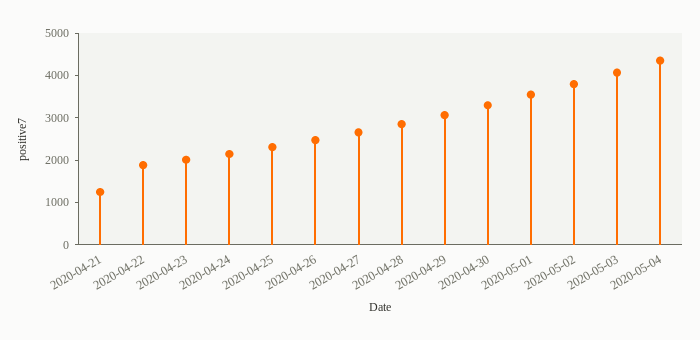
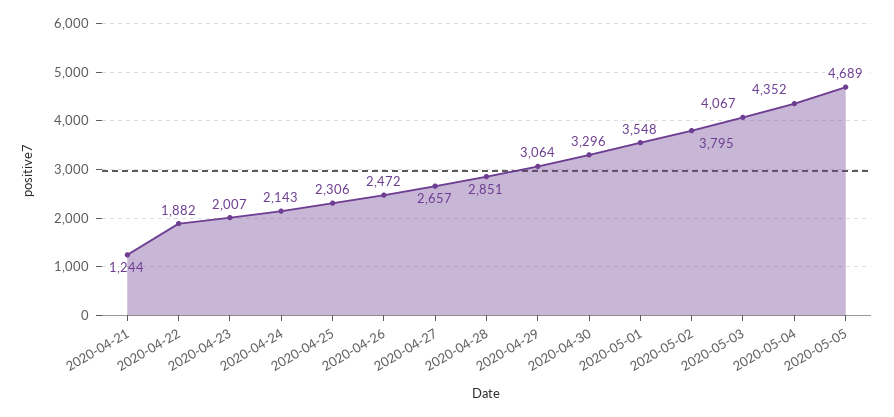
2020-05-05: none -> 4689

